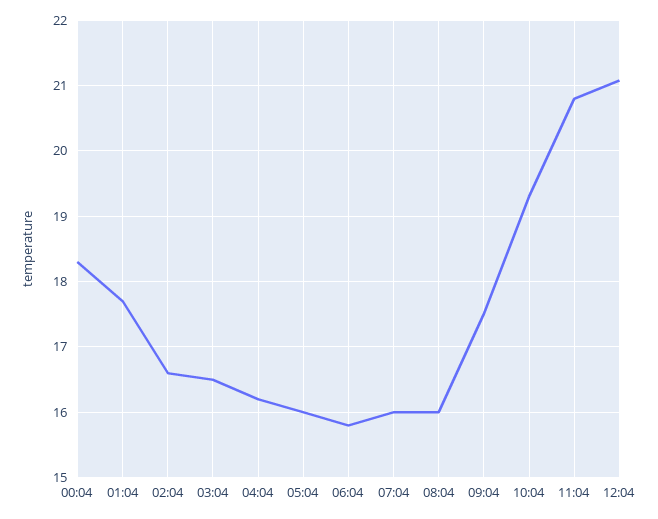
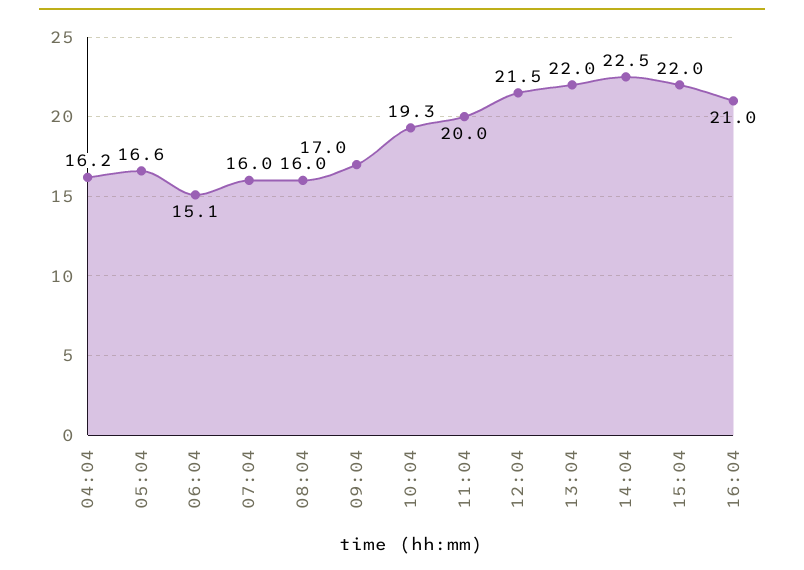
00:04: 18.3 -> none
01:04: 17.7 -> none
02:04: 16.6 -> none
03:04: 16.5 -> none
05:04: 16 -> 16.6
06:04: 15.8 -> 15.1
09:04: 17.5 -> 17
11:04: 20.8 -> 20
12:04: 21.1 -> 21.5
13:04: none -> 22
14:04: none -> 22.5
15:04: none -> 22
16:04: none -> 21

